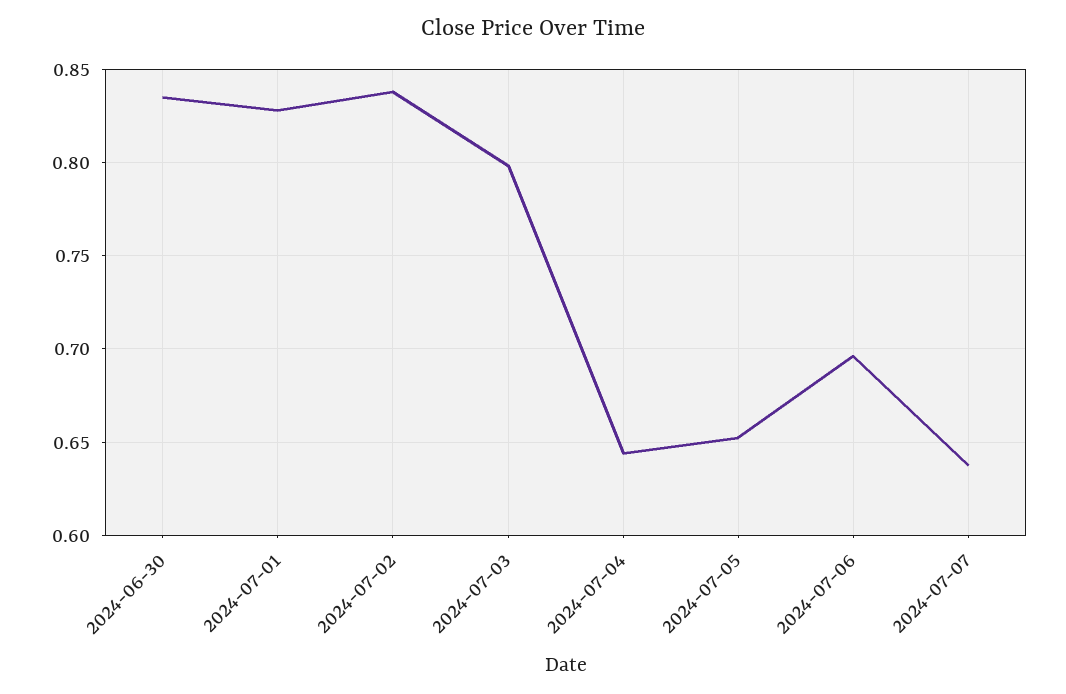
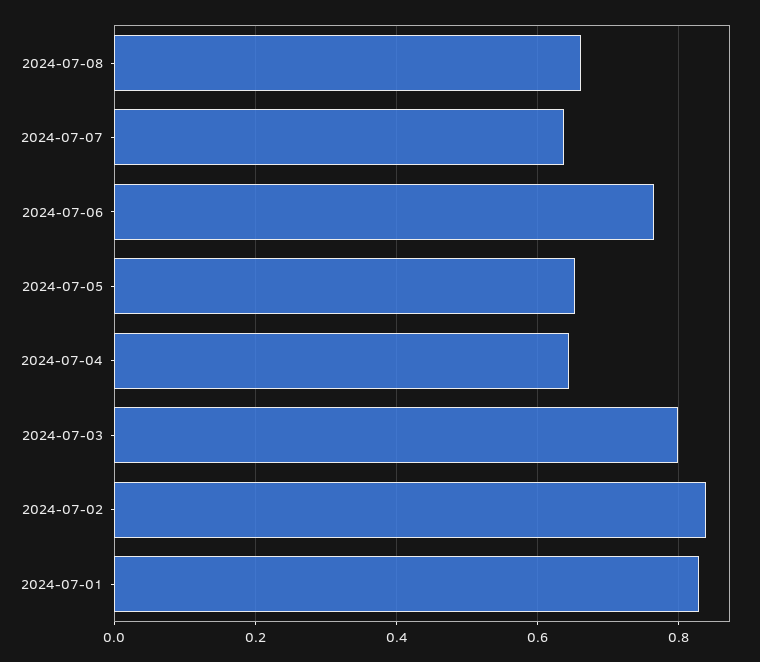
2024-06-30: 0.835 -> none
2024-07-06: 0.695 -> 0.76
2024-07-08: none -> 0.66

